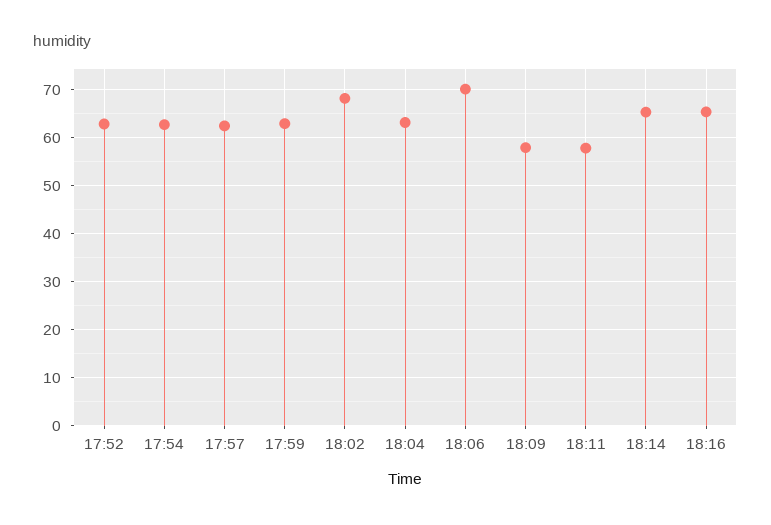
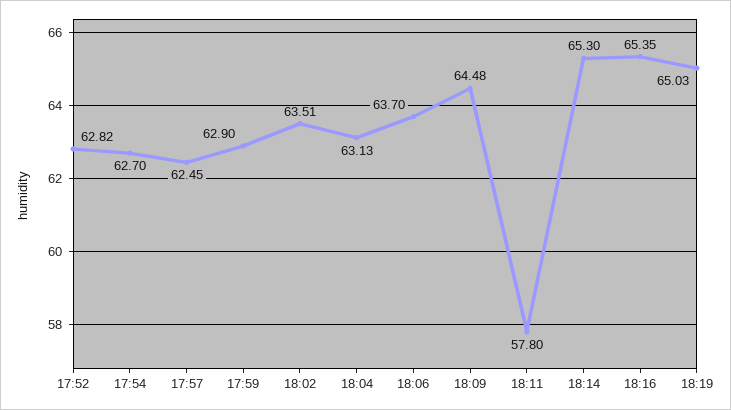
18:02: 68 -> 63.51
18:06: 70 -> 63.7
18:09: 58 -> 64.48
18:19: none -> 65.03

